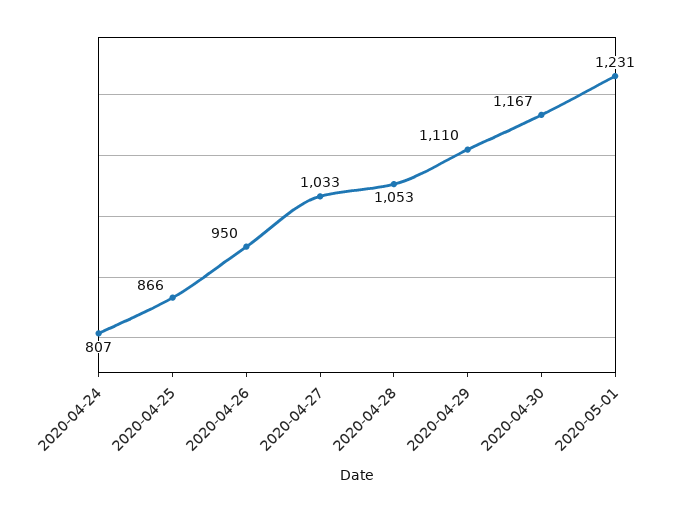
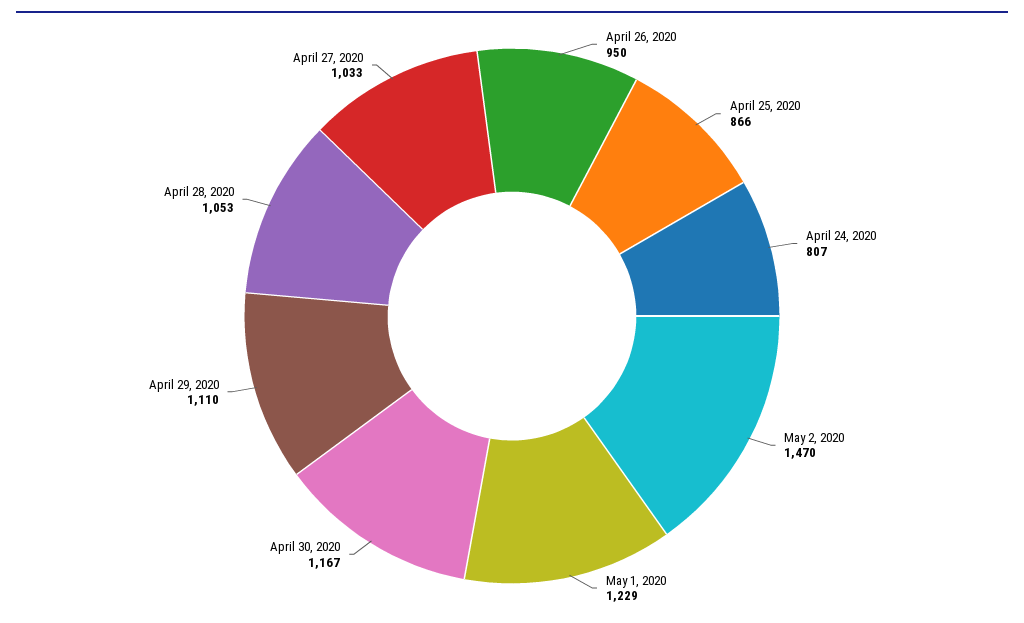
2020-05-01: 1231 -> 1229
May 2, 2020: none -> 1470

